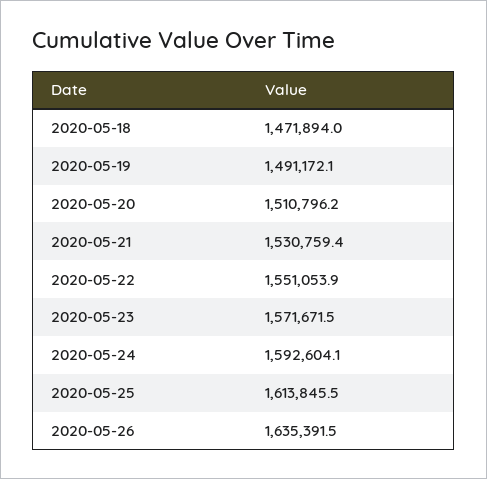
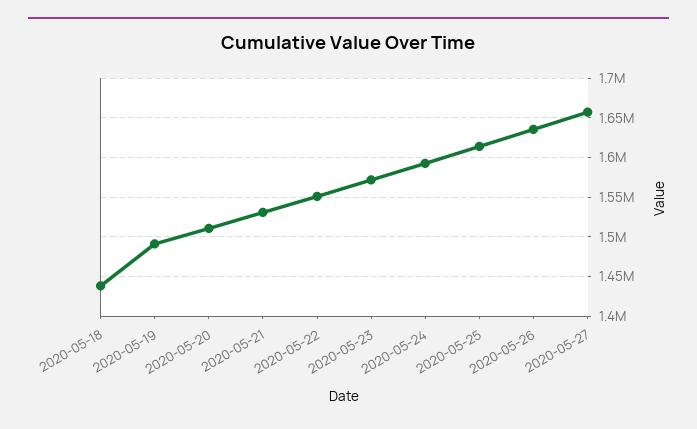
2020-05-18: 1471894 -> 1440000
2020-05-27: none -> 1660000

